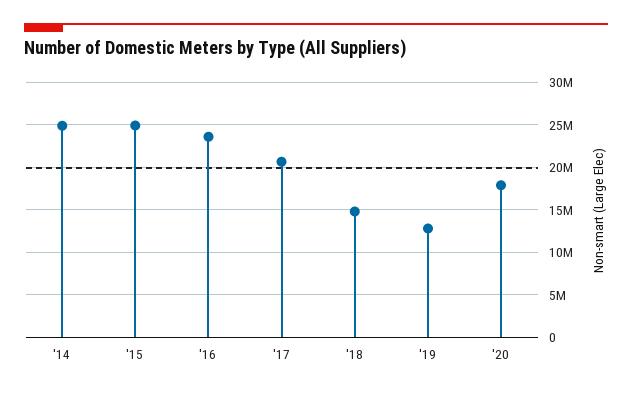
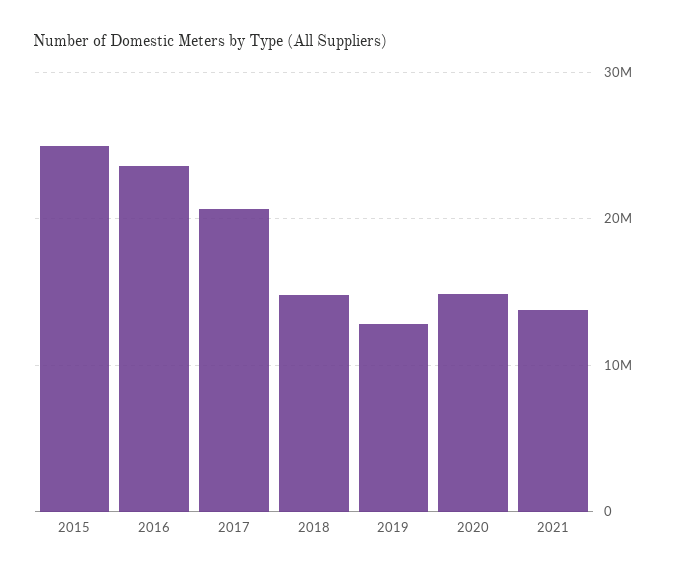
'14: 25000000 -> none
'20: 18000000 -> 15000000
2021: none -> 14000000

